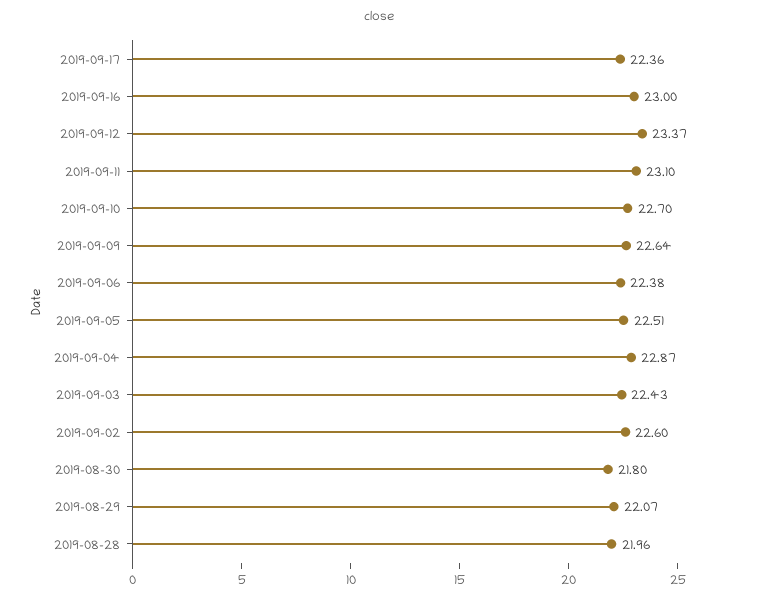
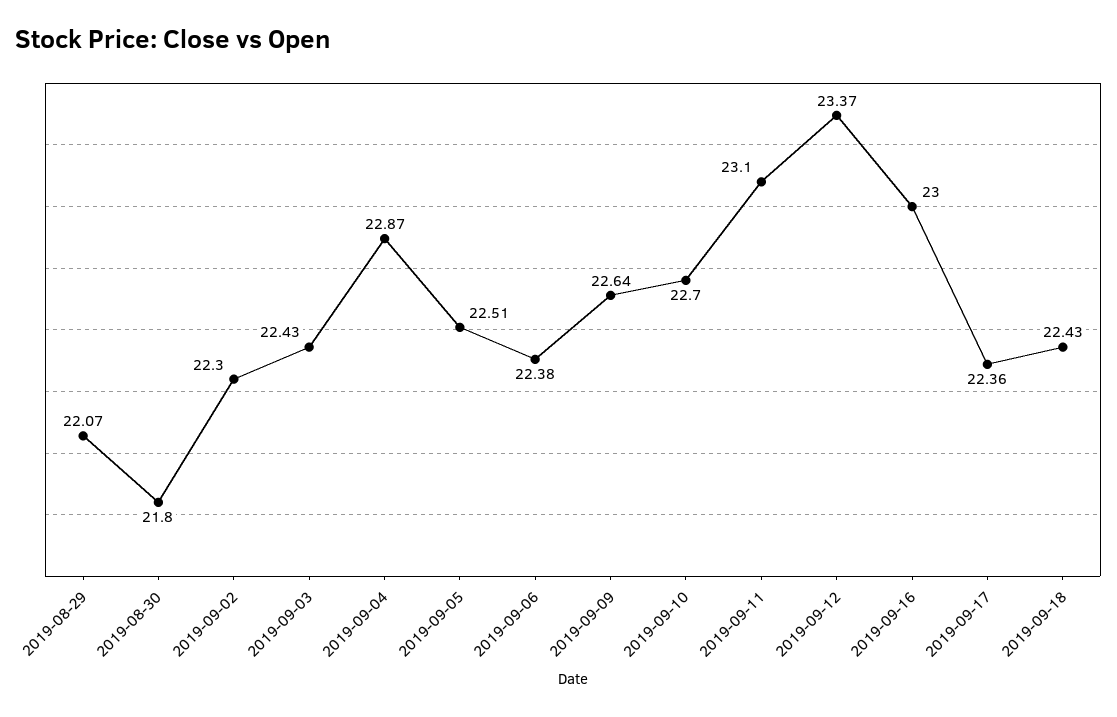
2019-09-02: 22.6 -> 22.3
2019-08-28: 21.96 -> none
2019-09-18: none -> 22.43

